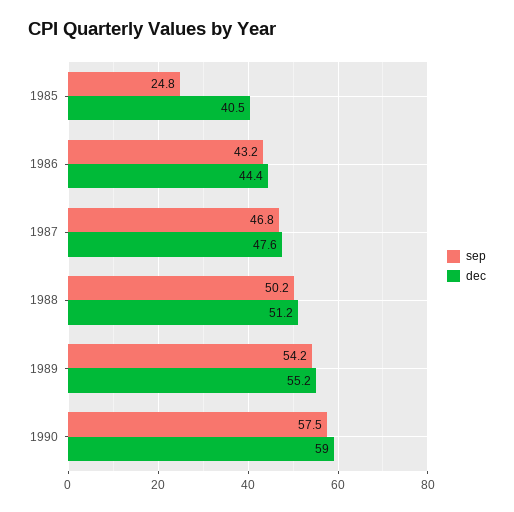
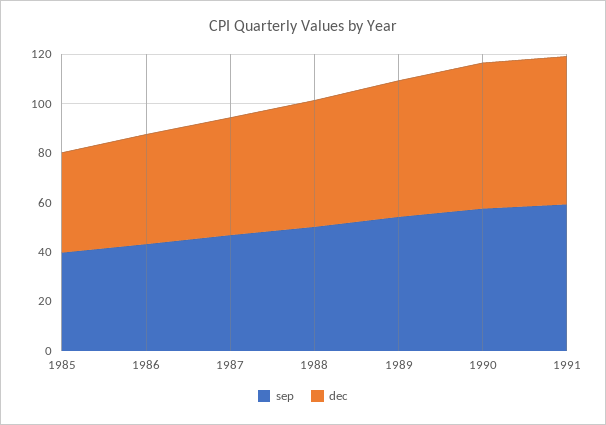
sep, 1985: 24.8 -> 40
sep, 1991: none -> 60
dec, 1991: none -> 60

